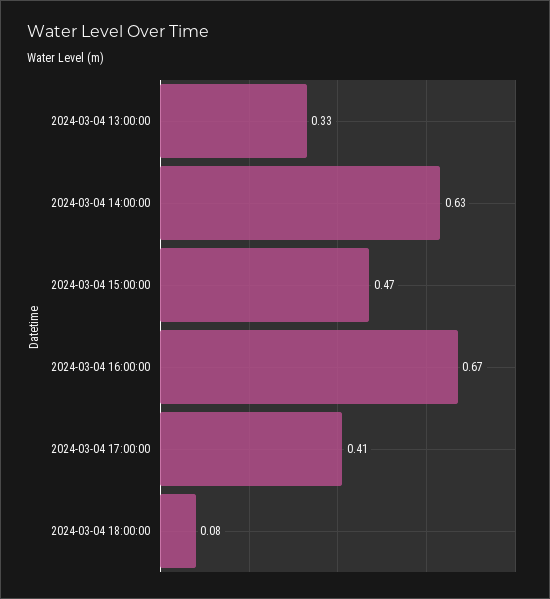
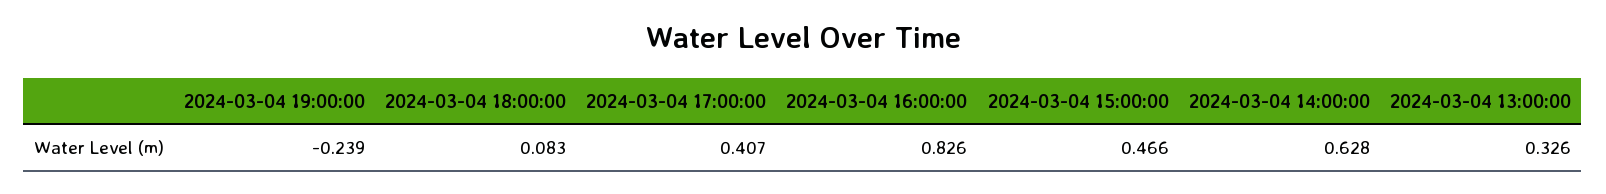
2024-03-04 16:00:00: 0.67 -> 0.826
2024-03-04 19:00:00: none -> -0.239

